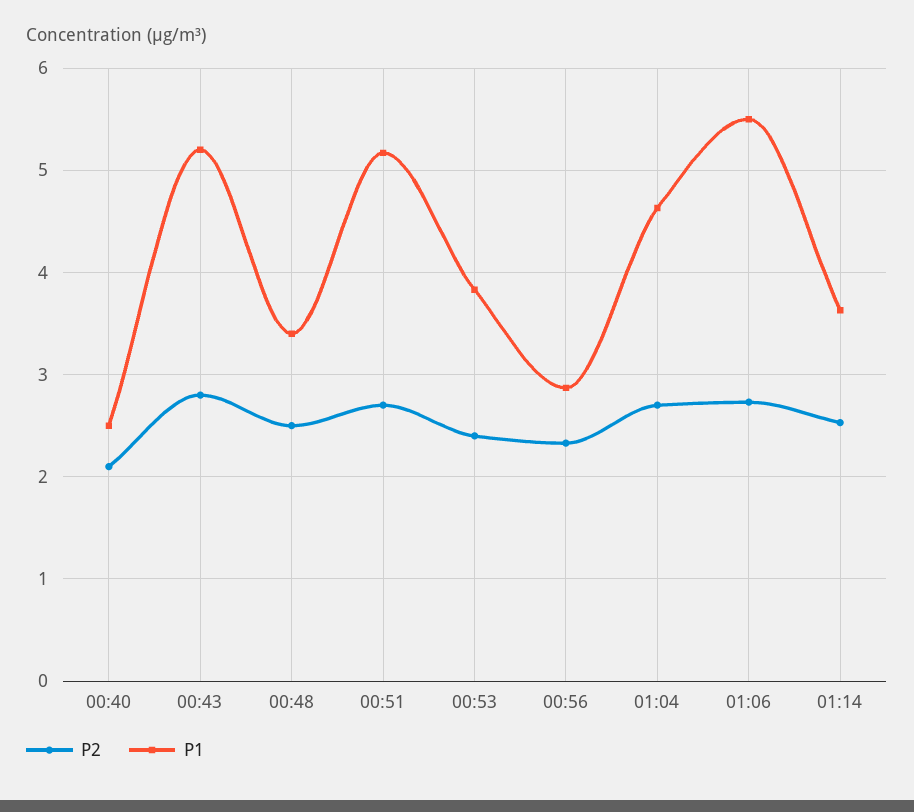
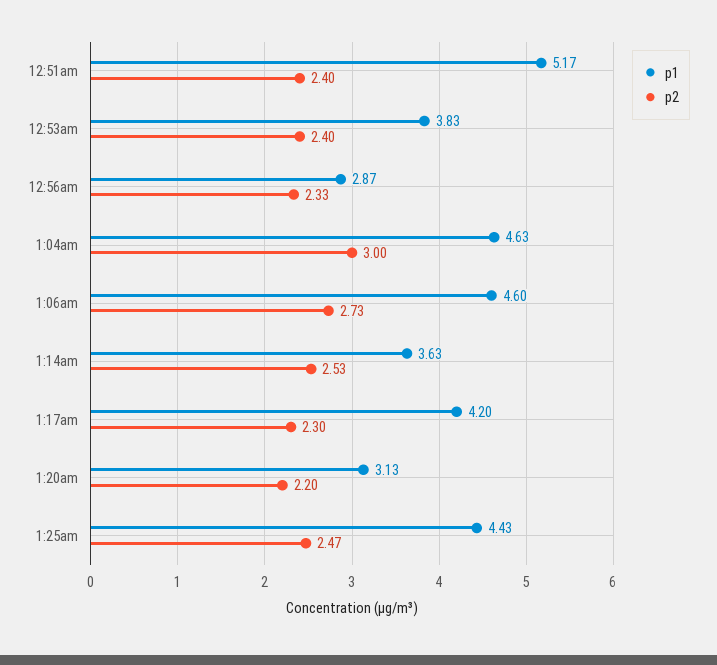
P2, 00:40: 2.1 -> none
P1, 00:40: 2.5 -> none
P2, 00:43: 2.8 -> none
P1, 00:43: 5.2 -> none
P2, 00:48: 2.5 -> none
P1, 00:48: 3.4 -> none
P2, 00:51: 2.7 -> 2.4
P2, 01:04: 2.7 -> 3
P1, 01:06: 5.5 -> 4.6
P1, 1:17am: none -> 4.2
P2, 1:17am: none -> 2.3
P1, 1:20am: none -> 3.13
P2, 1:20am: none -> 2.2
P1, 1:25am: none -> 4.43
P2, 1:25am: none -> 2.47

